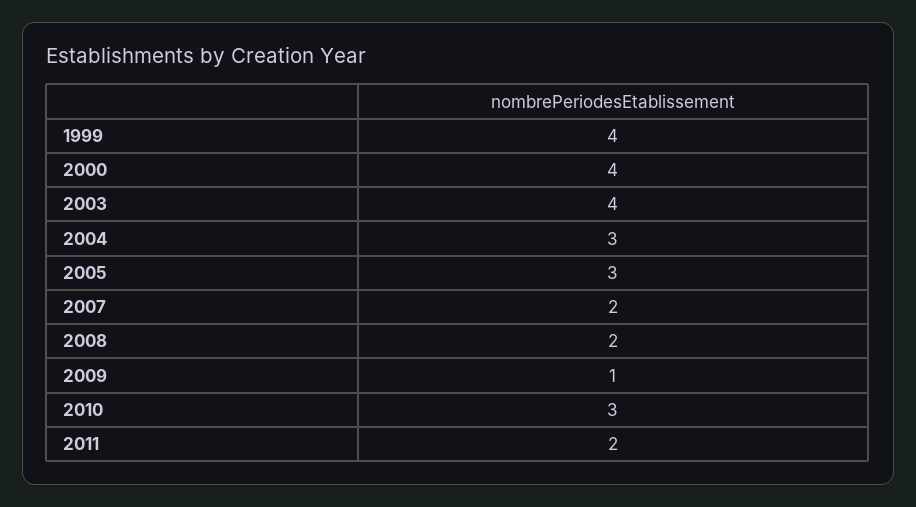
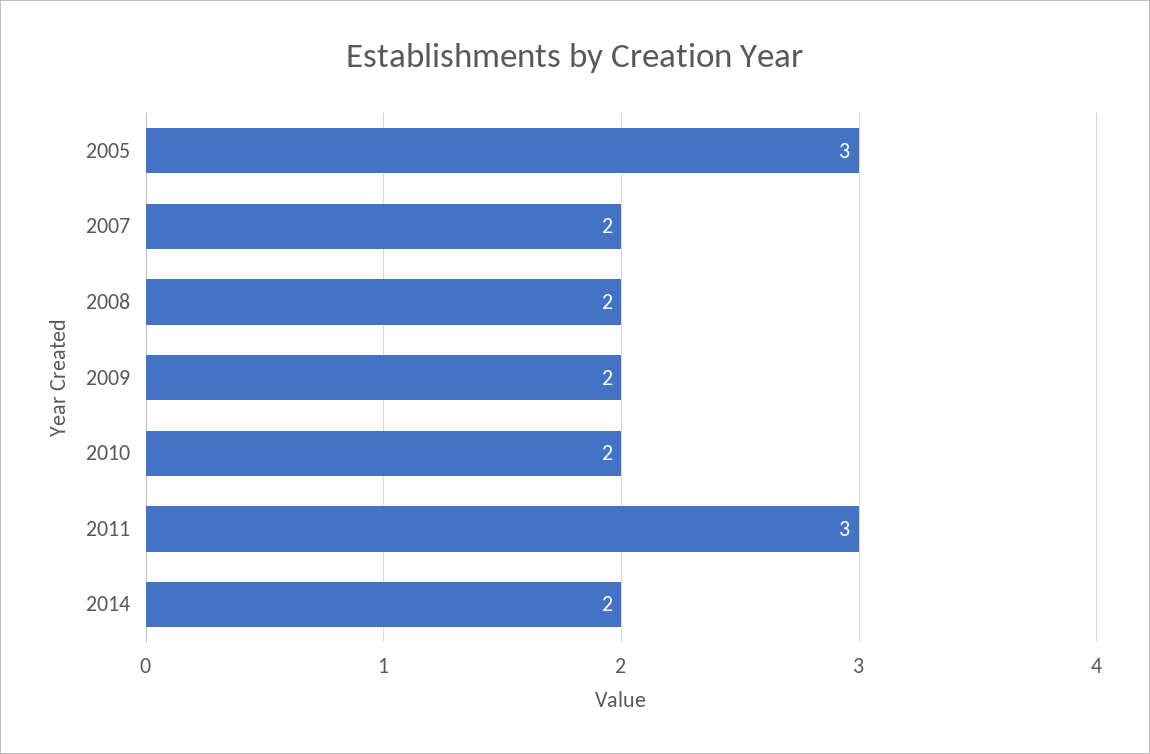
1999: 4 -> none
2000: 4 -> none
2003: 4 -> none
2004: 3 -> none
2009: 1 -> 2
2010: 3 -> 2
2011: 2 -> 3
2014: none -> 2

